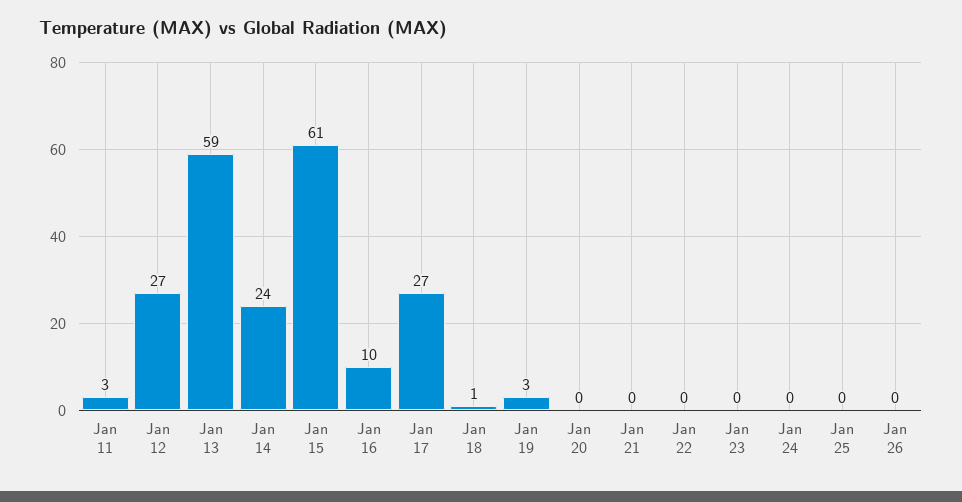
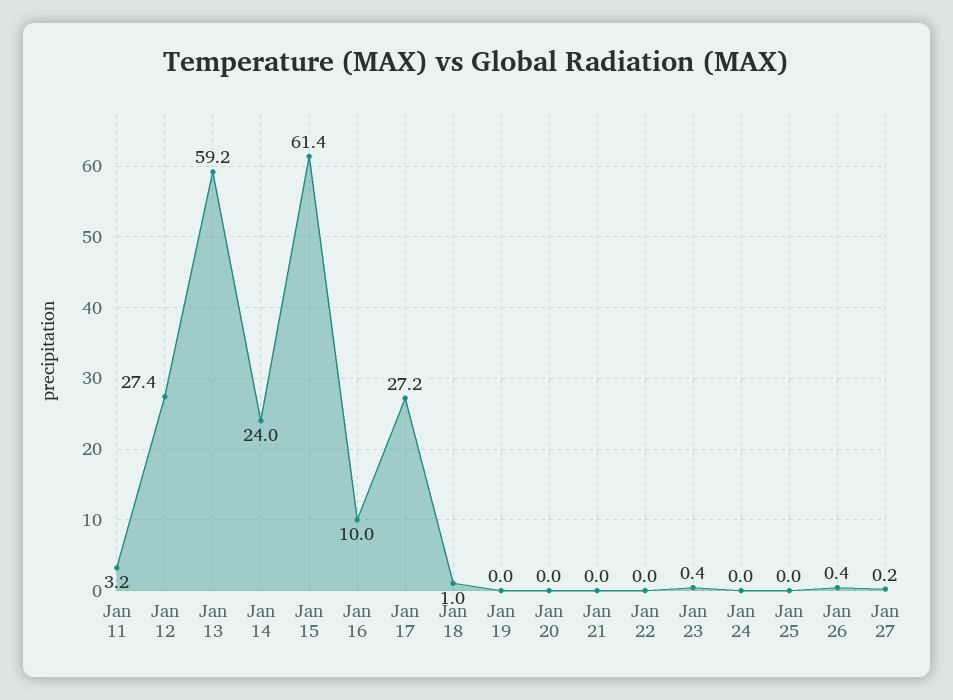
Jan 19: 3 -> 0
Jan 27: none -> 0.2

